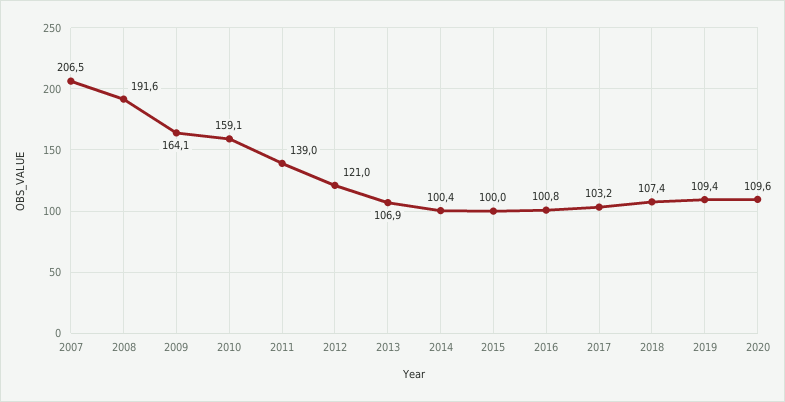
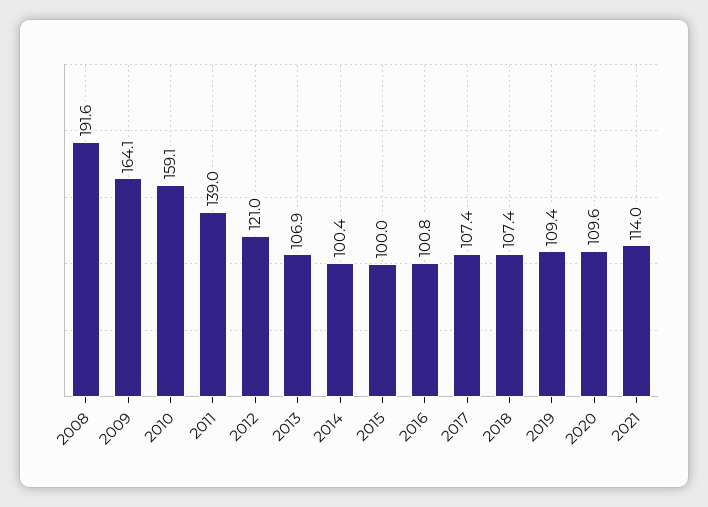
2007: 206.5 -> none
2017: 103.2 -> 107.4
2021: none -> 114

